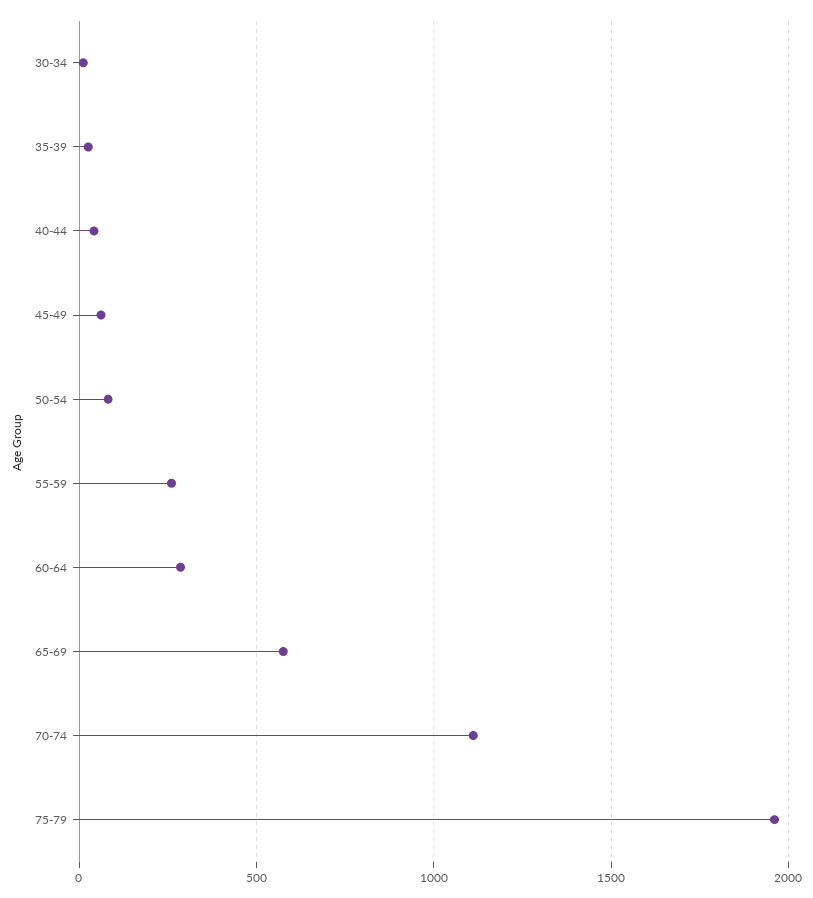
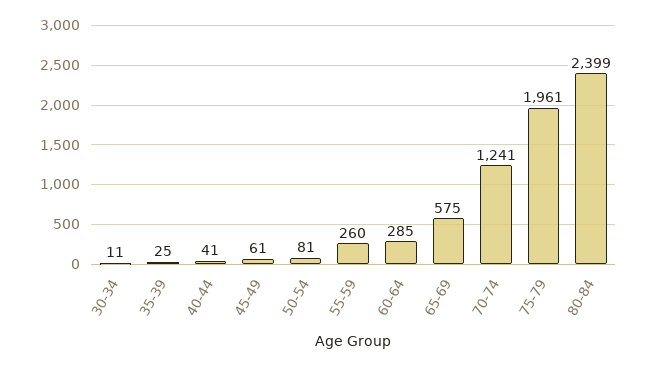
70-74: 1100 -> 1241
80-84: none -> 2399

